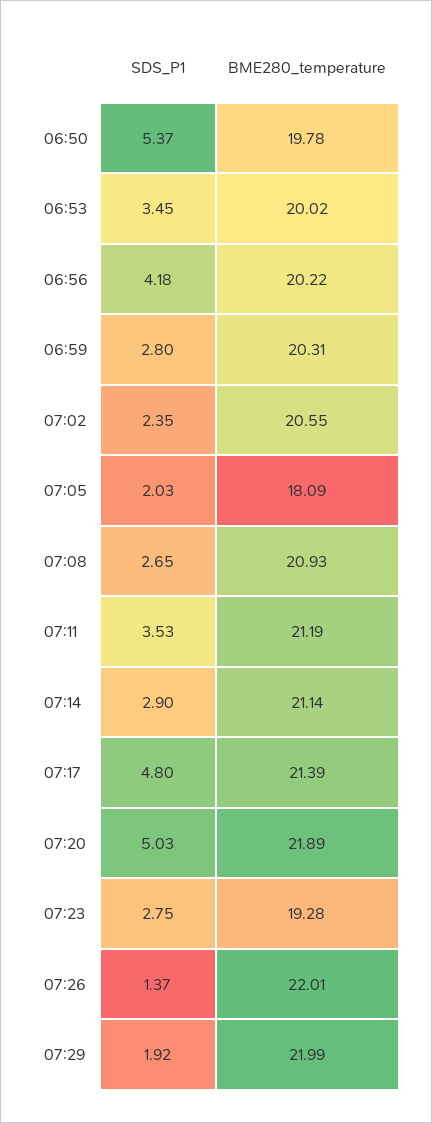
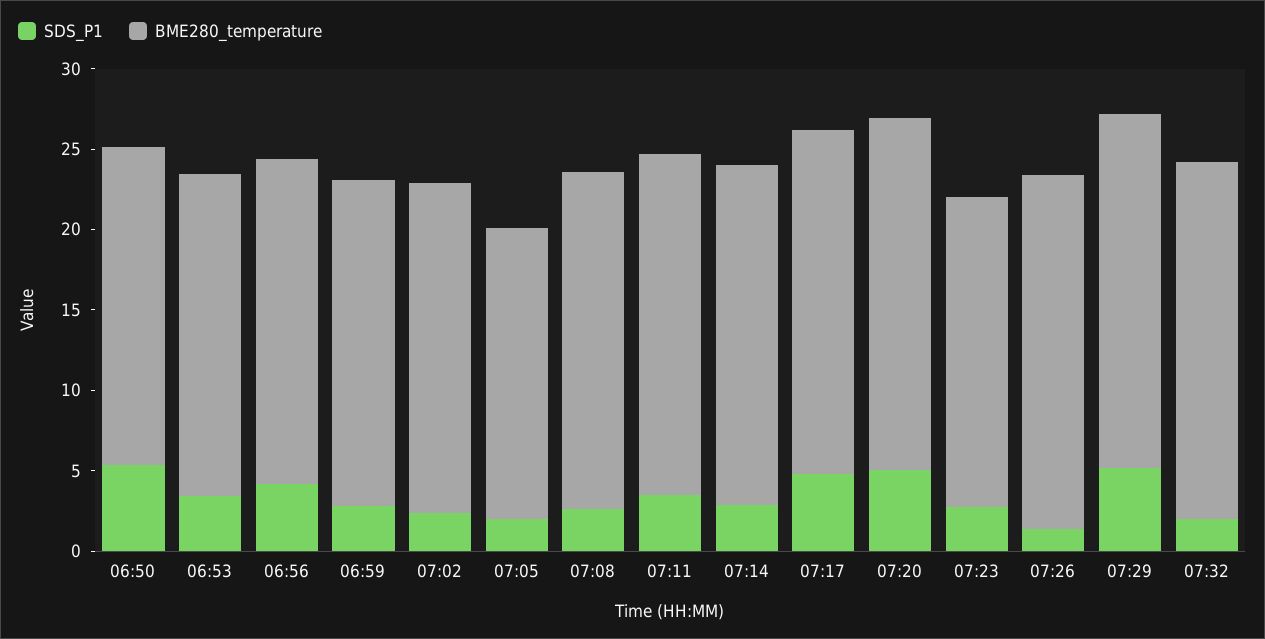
SDS_P1, 07:29: 1.92 -> 5
SDS_P1, 07:32: none -> 2
BME280_temperature, 07:32: none -> 22

